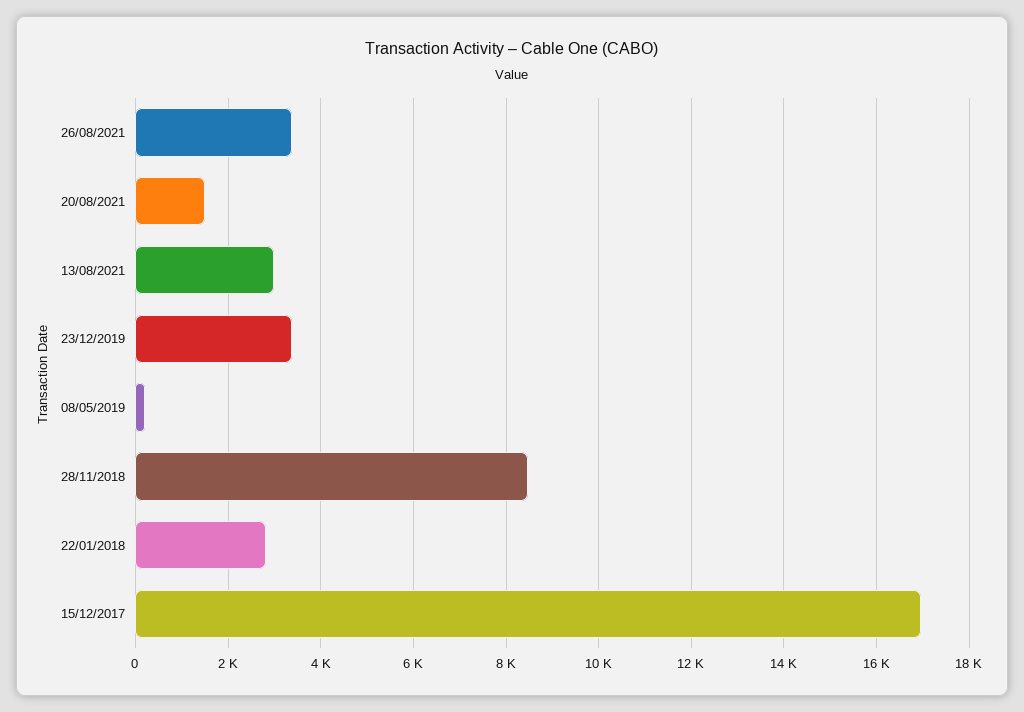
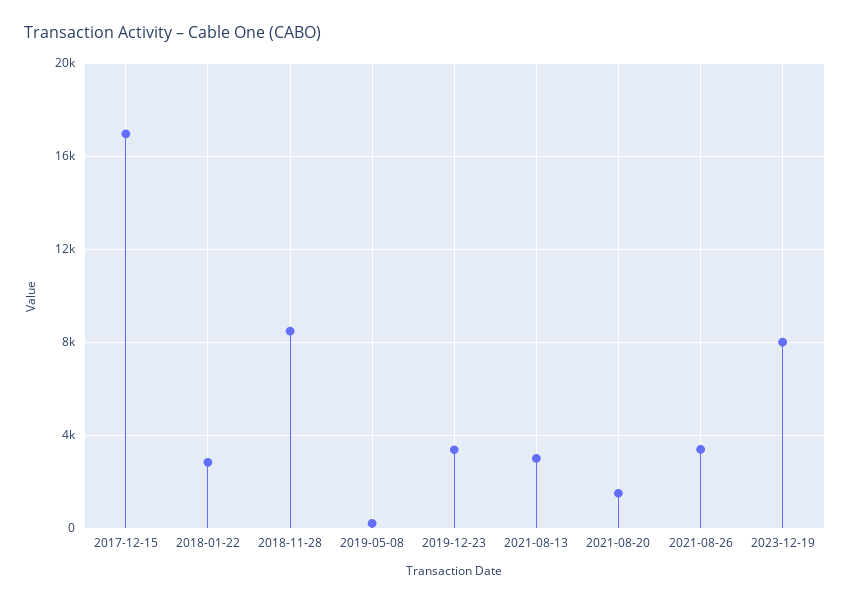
2023-12-19: none -> 8000

